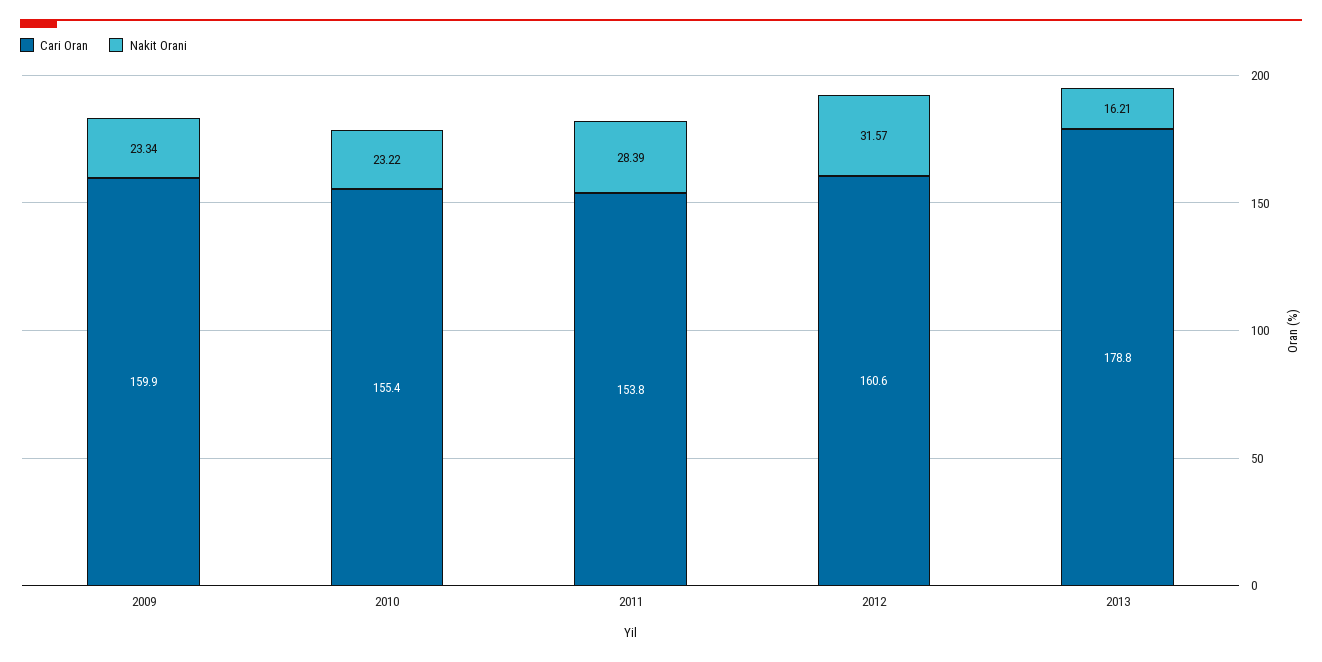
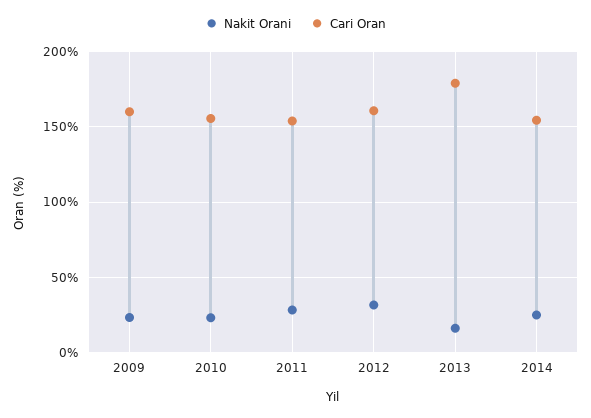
Nakit Orani, 2014: none -> 25
Cari Oran, 2014: none -> 155

